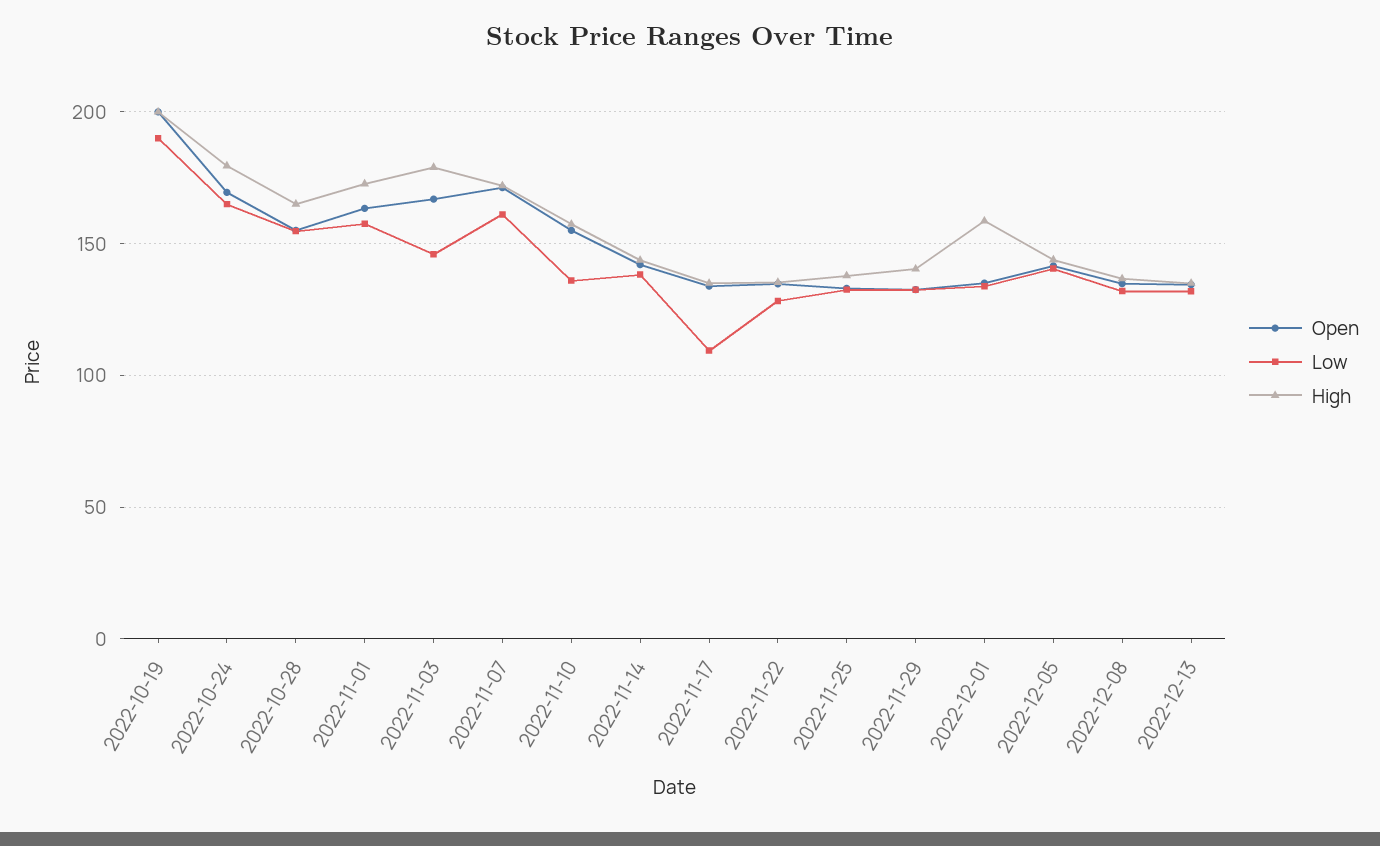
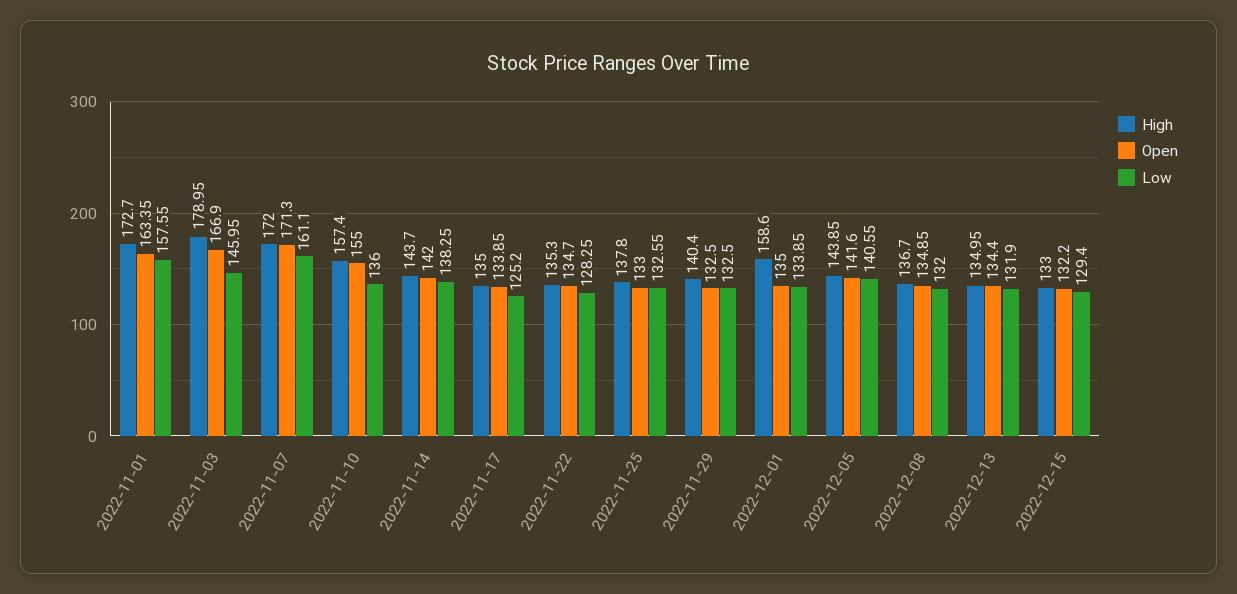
Open, 2022-10-19: 200 -> none
Low, 2022-10-19: 190 -> none
High, 2022-10-19: 200 -> none
Open, 2022-10-24: 170 -> none
Low, 2022-10-24: 165 -> none
High, 2022-10-24: 180 -> none
Open, 2022-10-28: 155 -> none
Low, 2022-10-28: 155 -> none
High, 2022-10-28: 165 -> none
Low, 2022-11-17: 110 -> 125.2
High, 2022-12-15: none -> 133
Open, 2022-12-15: none -> 132.2
Low, 2022-12-15: none -> 129.4

